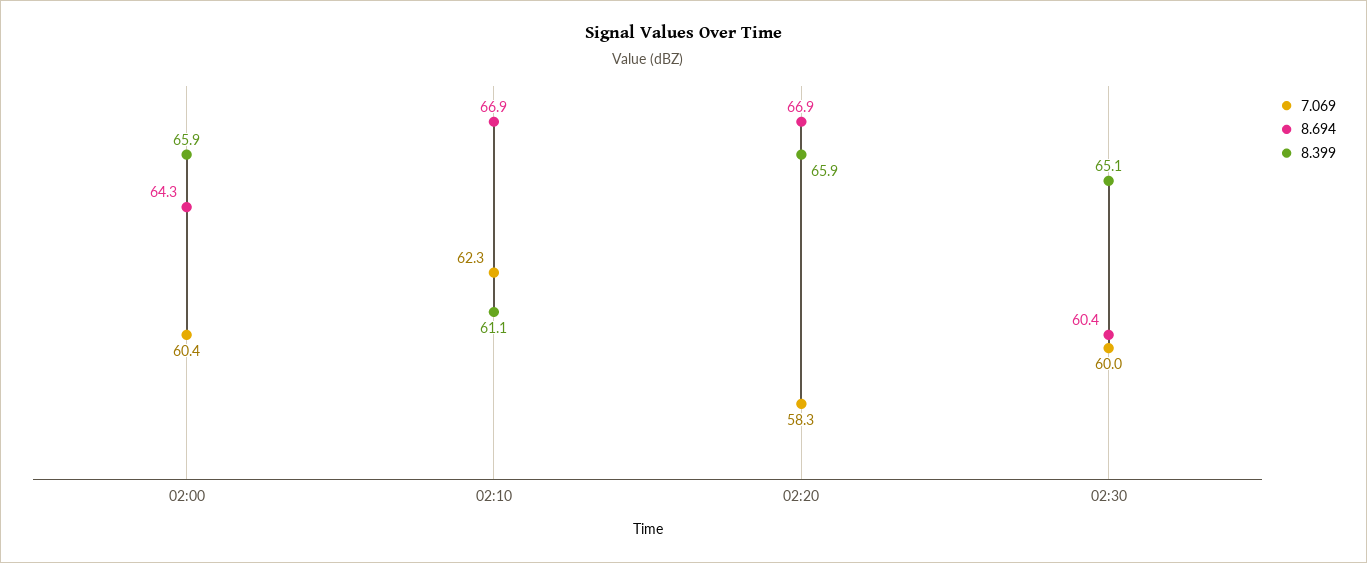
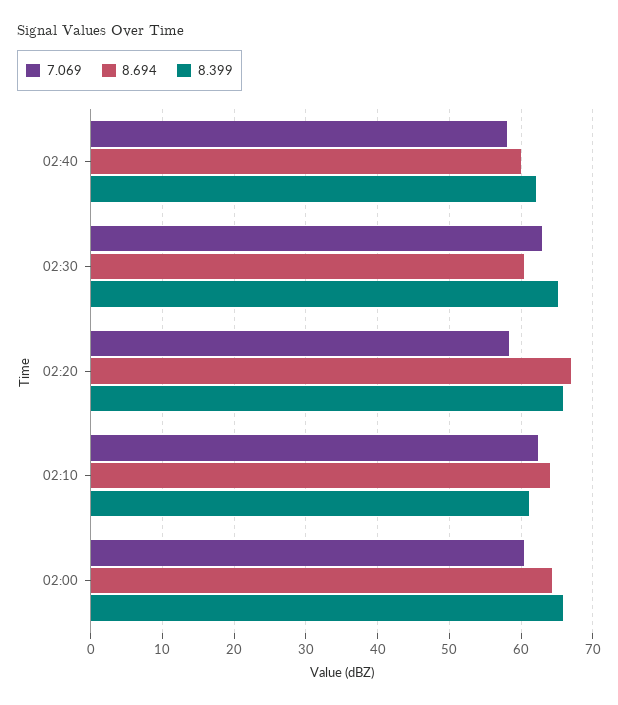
8.694, 02:10: 66.9 -> 64
7.069, 02:30: 60 -> 63
7.069, 02:40: none -> 58
8.694, 02:40: none -> 60
8.399, 02:40: none -> 62

